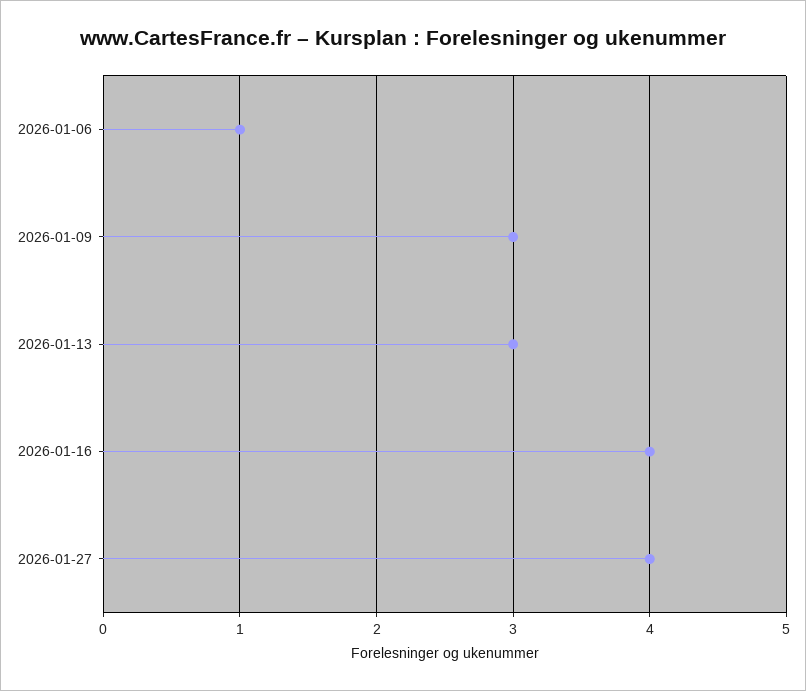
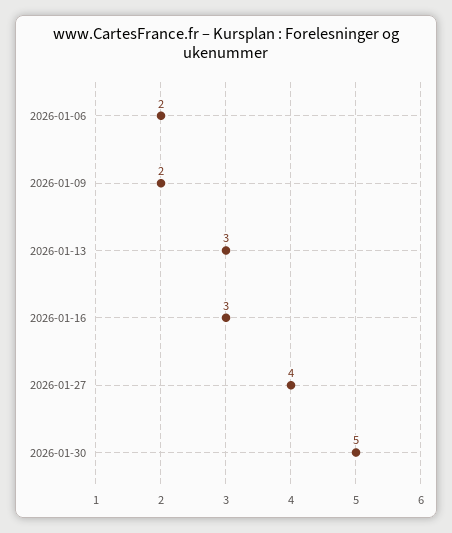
2026-01-06: 1 -> 2
2026-01-09: 3 -> 2
2026-01-16: 4 -> 3
2026-01-30: none -> 5

